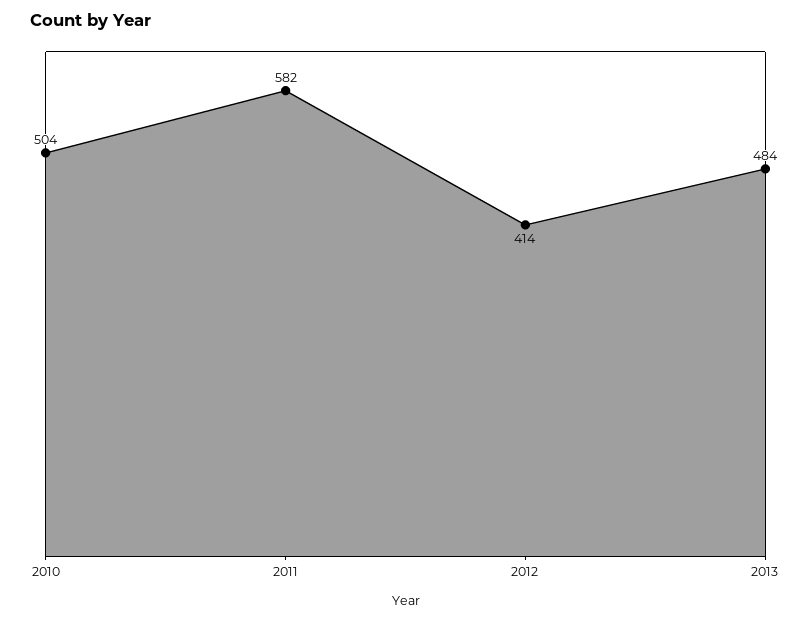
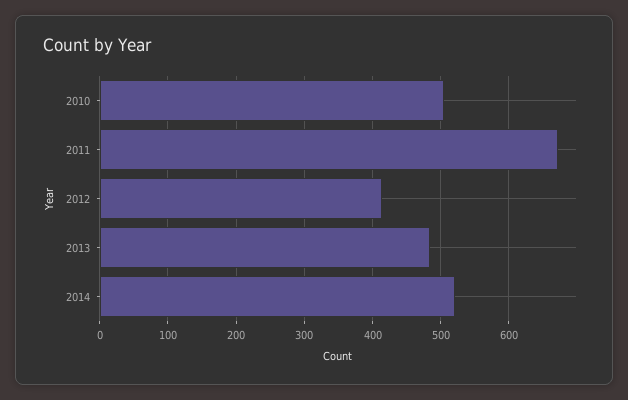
2011: 582 -> 670
2014: none -> 520

